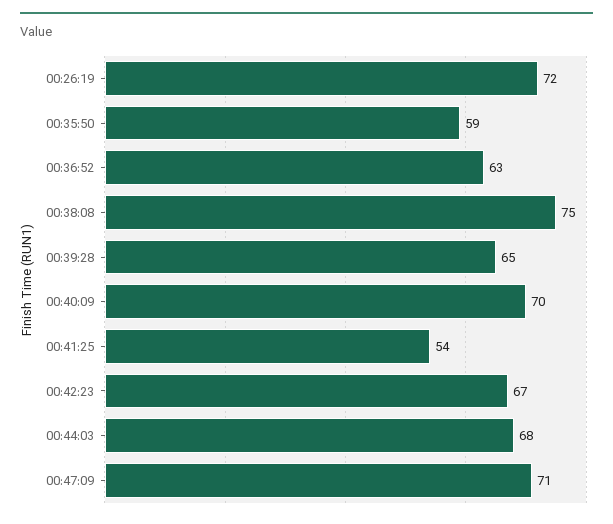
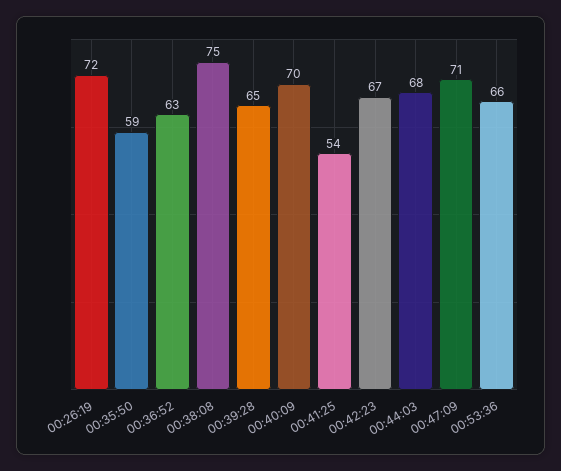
00:53:36: none -> 66

